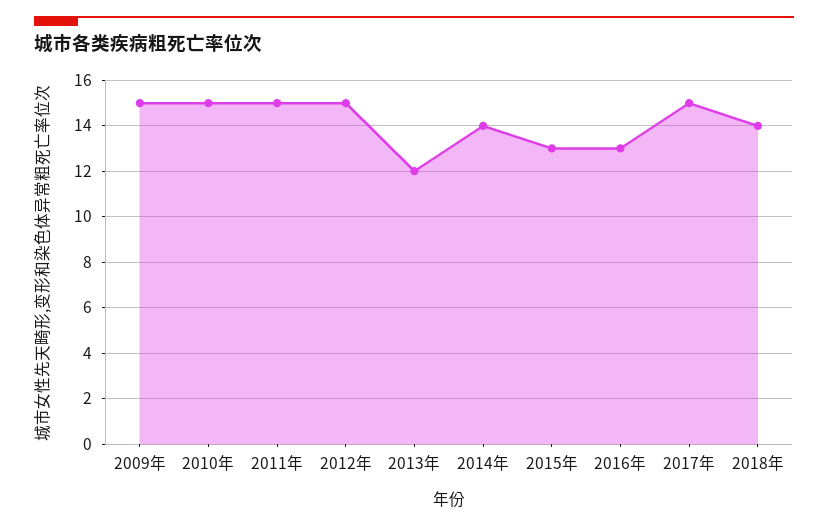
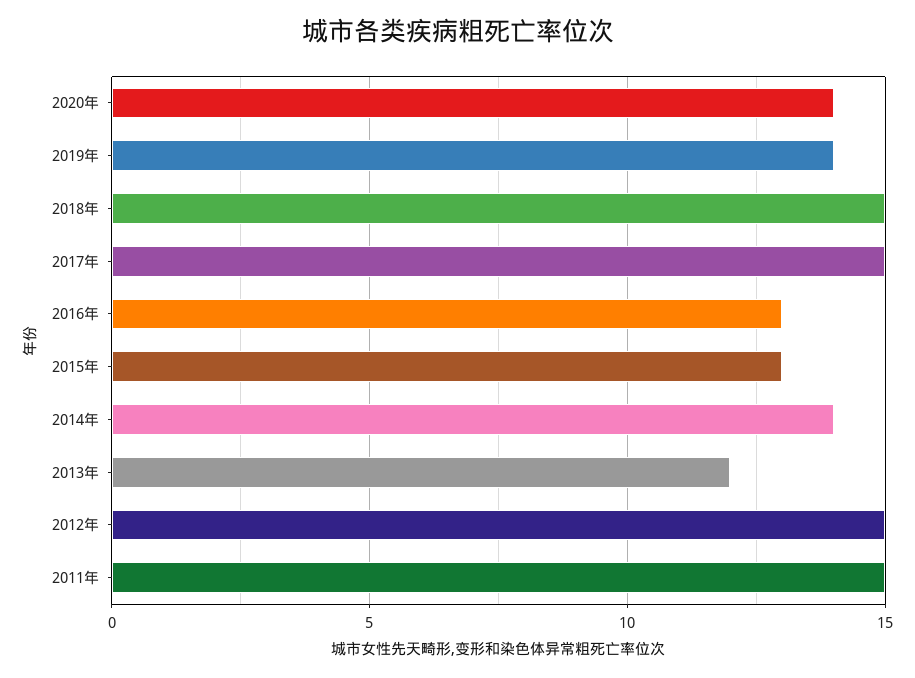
2009年: 15 -> none
2010年: 15 -> none
2018年: 14 -> 15
2020年: none -> 14
2019年: none -> 14

